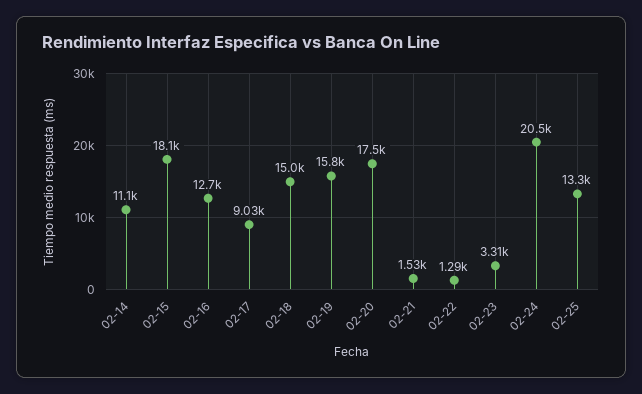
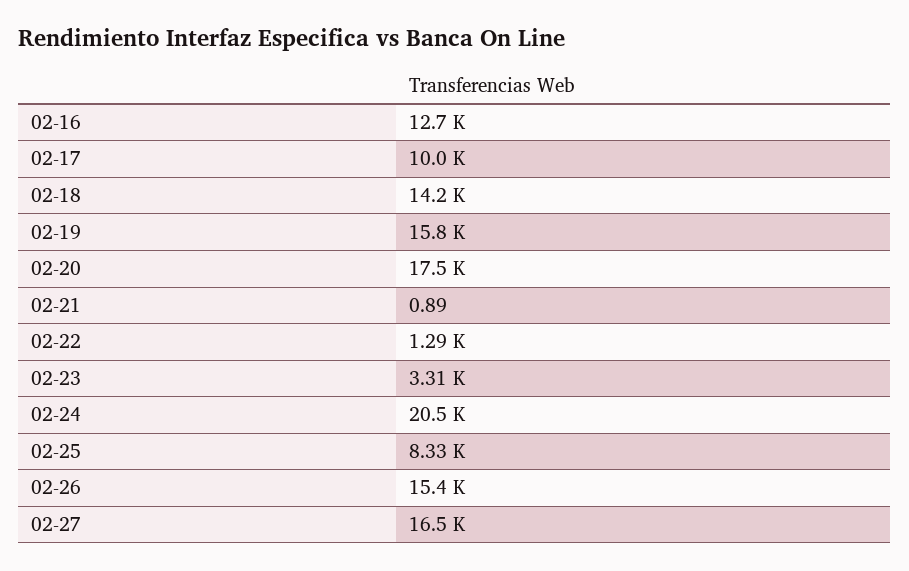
02-14: 11100 -> none
02-15: 18100 -> none
02-17: 9030 -> 10000
02-18: 15000 -> 14200
02-21: 1530 -> 0.89
02-25: 13300 -> 8330
02-26: none -> 15400
02-27: none -> 16500

